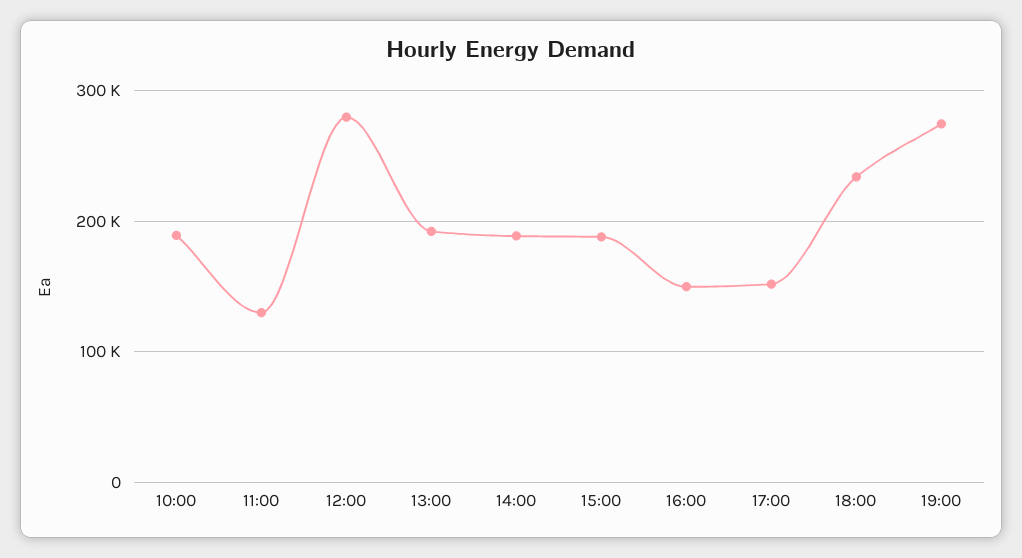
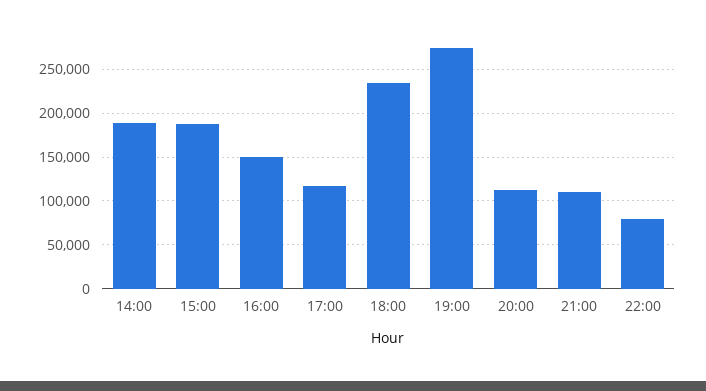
10:00: 190000 -> none
11:00: 130000 -> none
12:00: 280000 -> none
13:00: 190000 -> none
17:00: 150000 -> 120000
20:00: none -> 110000
21:00: none -> 110000
22:00: none -> 80000

